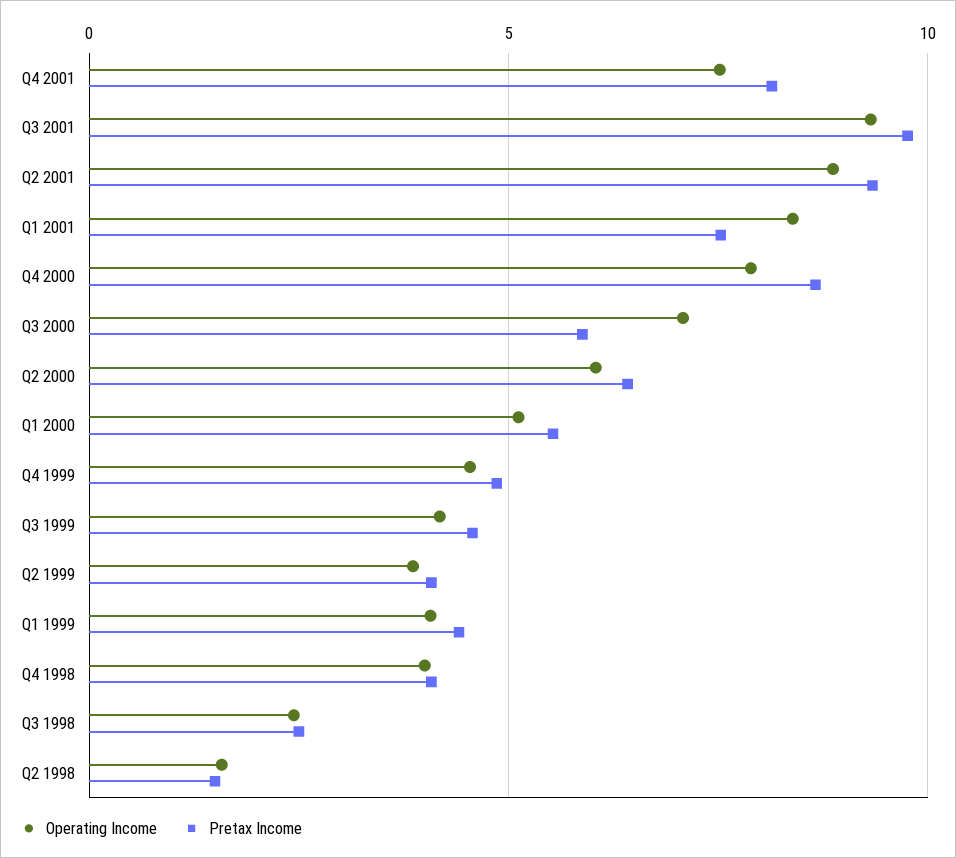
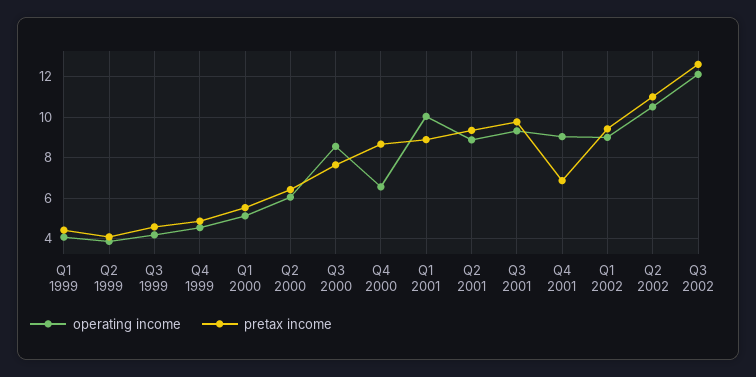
Operating Income, Q4 2001: 7.5 -> 9
Pretax Income, Q4 2001: 8 -> 7
Operating Income, Q1 2001: 8.5 -> 10
Pretax Income, Q1 2001: 7.5 -> 9
Operating Income, Q4 2000: 8 -> 6.5
Operating Income, Q3 2000: 7 -> 8.5
Pretax Income, Q3 2000: 6 -> 7.5
Operating Income, Q4 1998: 4 -> none
Pretax Income, Q4 1998: 4 -> none
Operating Income, Q3 1998: 2.5 -> none
Pretax Income, Q3 1998: 2.5 -> none
Operating Income, Q2 1998: 1.5 -> none
Pretax Income, Q2 1998: 1.5 -> none
Operating Income, Q1 2002: none -> 9
Pretax Income, Q1 2002: none -> 9.5
Operating Income, Q2 2002: none -> 10.5
Pretax Income, Q2 2002: none -> 11
Operating Income, Q3 2002: none -> 12
Pretax Income, Q3 2002: none -> 12.5

